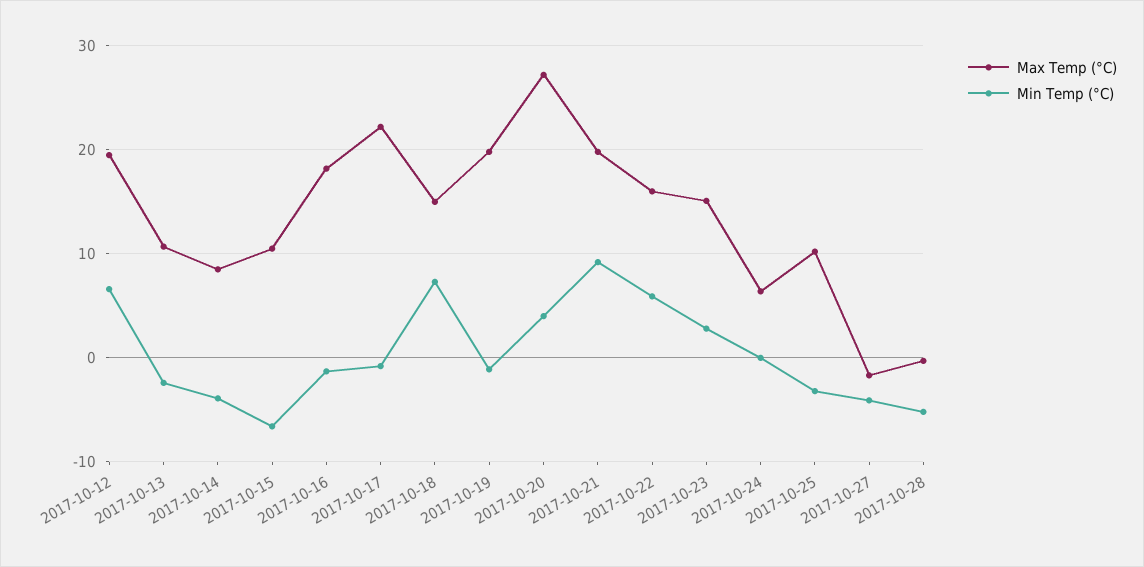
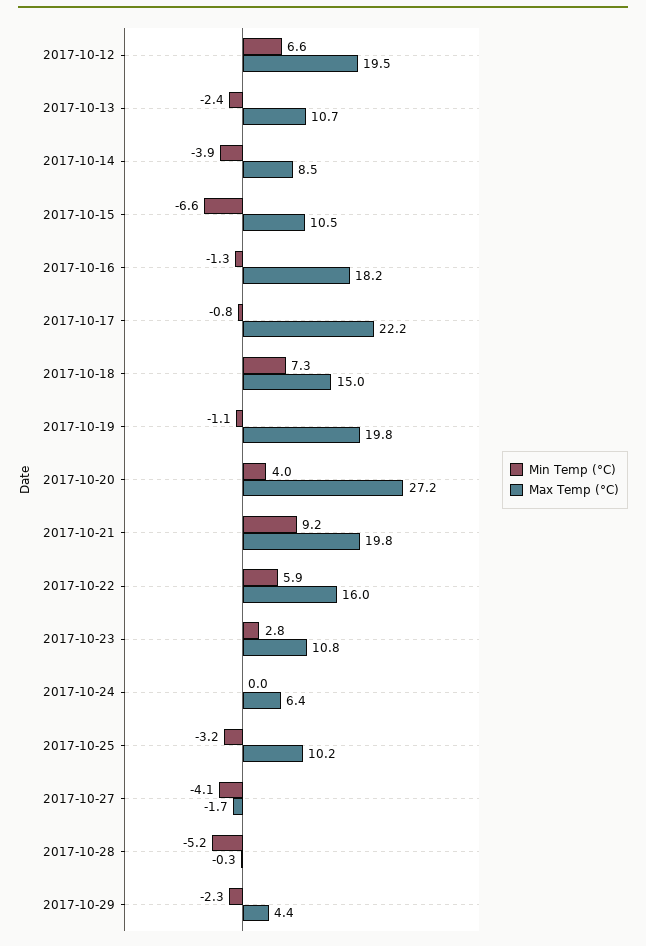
Max Temp (°C), 2017-10-23: 15 -> 10.8
Min Temp (°C), 2017-10-29: none -> -2.3
Max Temp (°C), 2017-10-29: none -> 4.4

